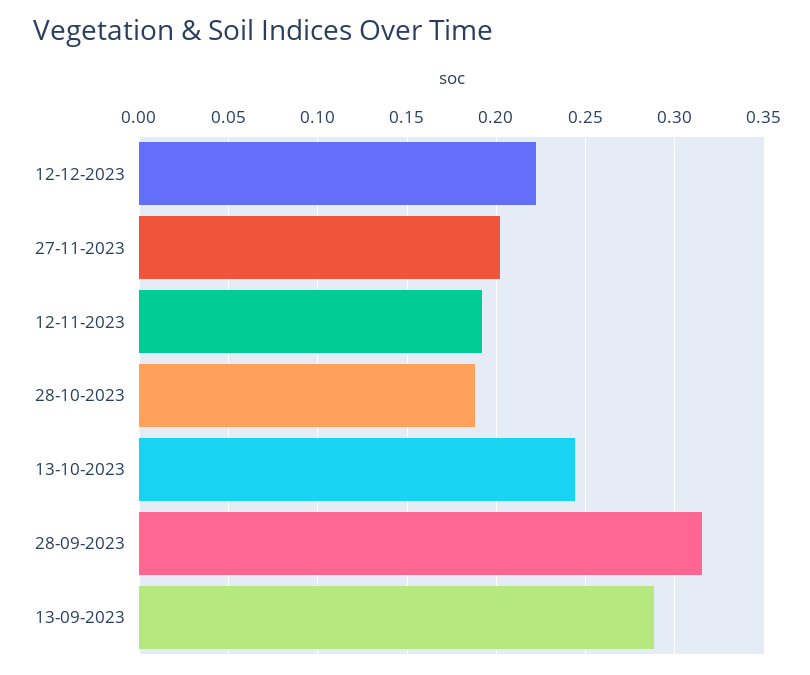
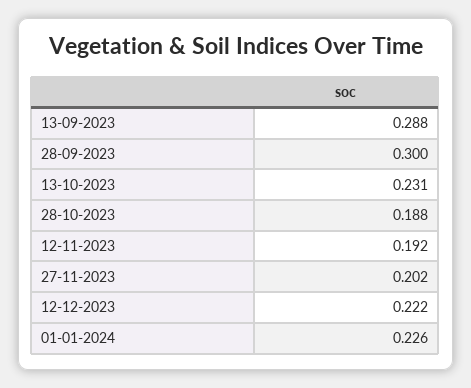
13-10-2023: 0.245 -> 0.231
28-09-2023: 0.315 -> 0.3
01-01-2024: none -> 0.226

